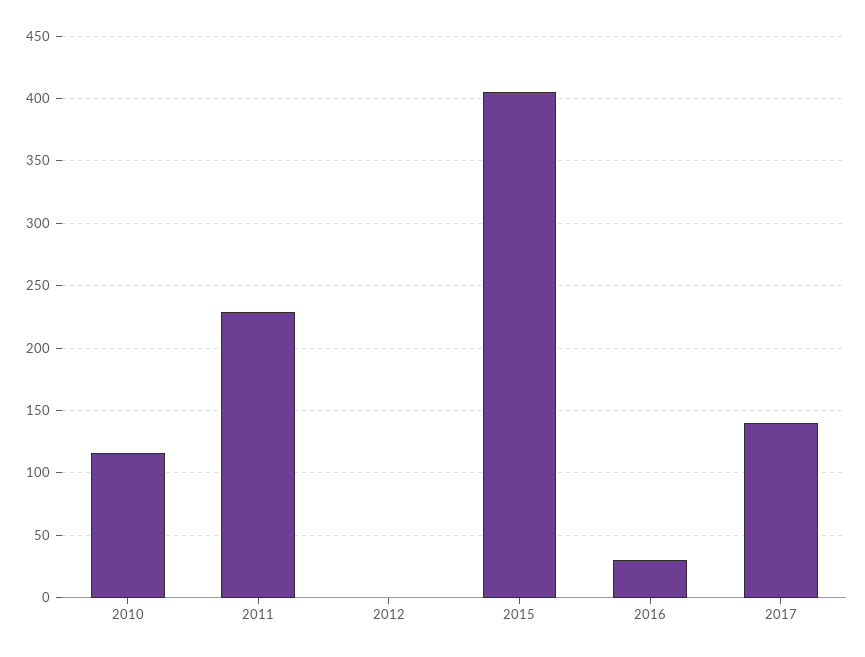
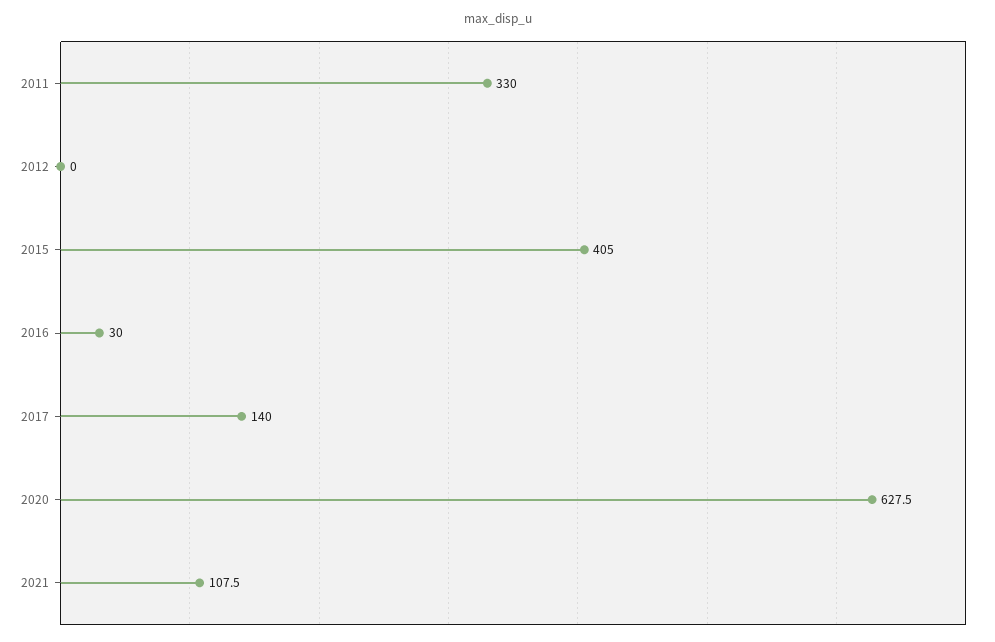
2010: 115 -> none
2011: 230 -> 330
2020: none -> 627.5
2021: none -> 107.5

